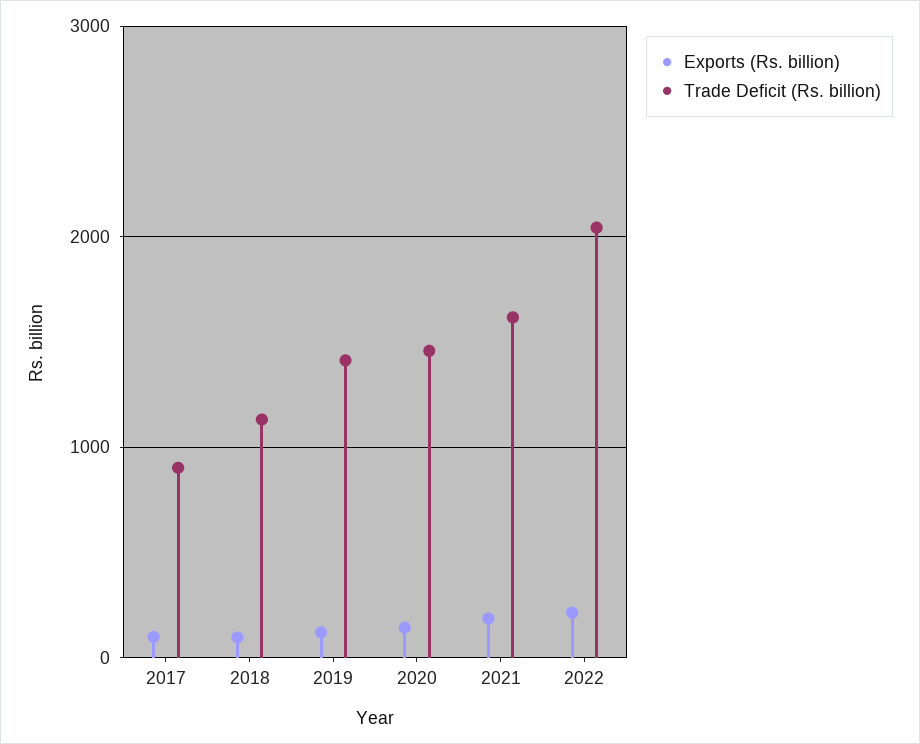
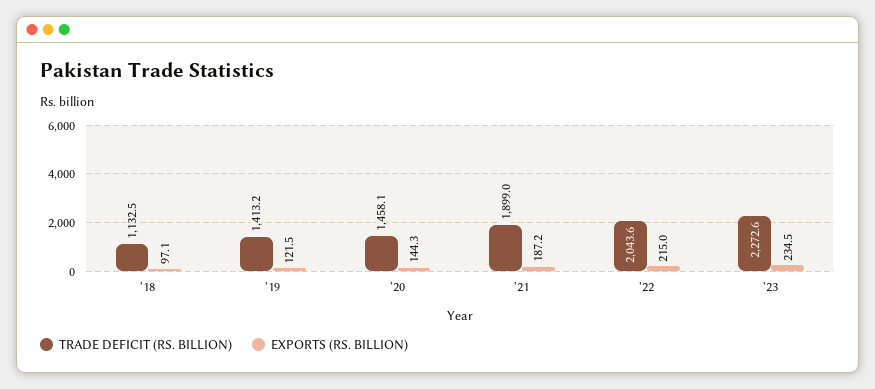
Exports (Rs. billion), 2017: 100 -> none
Trade Deficit (Rs. billion), 2017: 900 -> none
Trade Deficit (Rs. billion), 2021: 1600 -> 1899
Trade Deficit (Rs. billion), '23: none -> 2272.6
Exports (Rs. billion), '23: none -> 234.5

